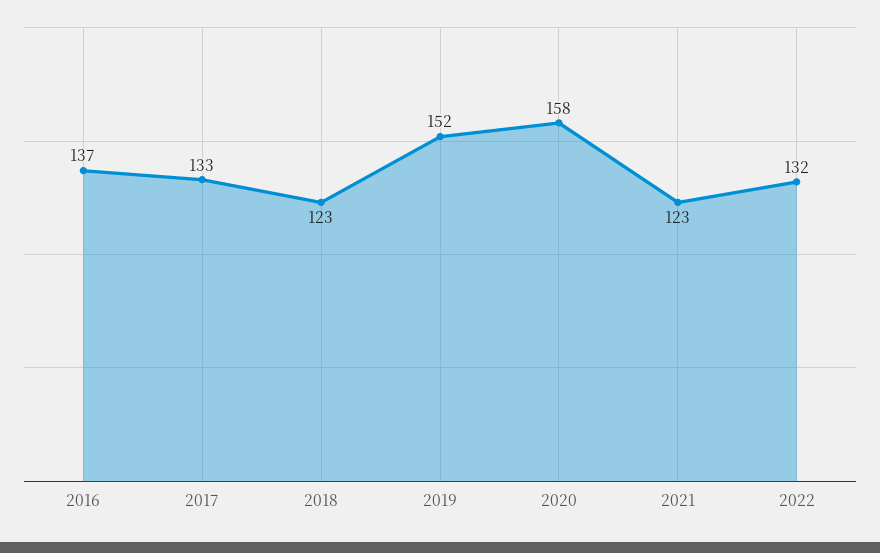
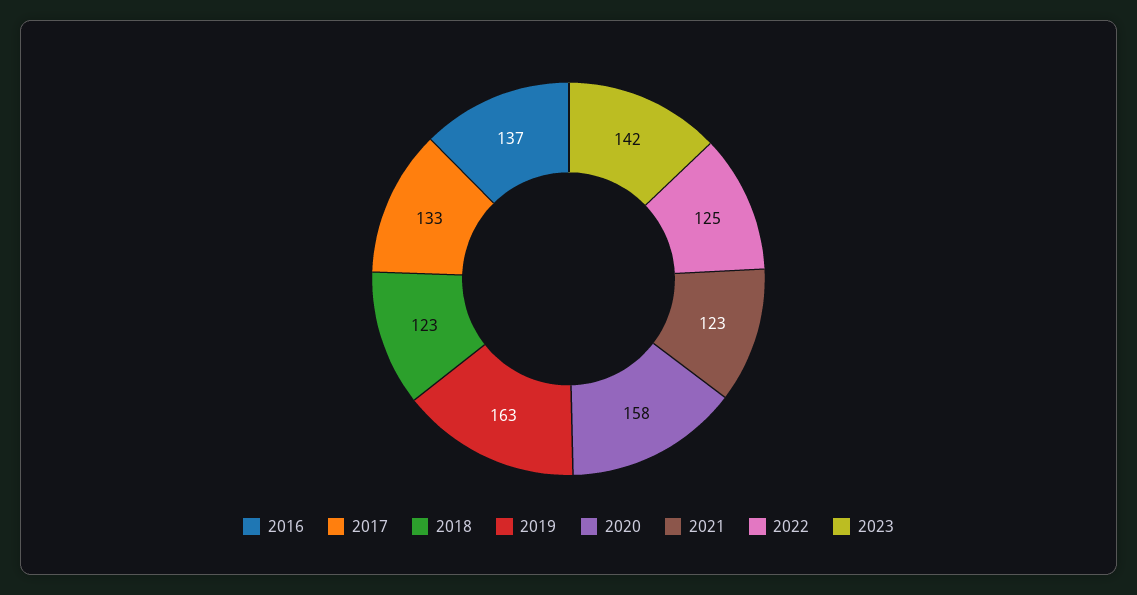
2019: 152 -> 163
2022: 132 -> 125
2023: none -> 142

